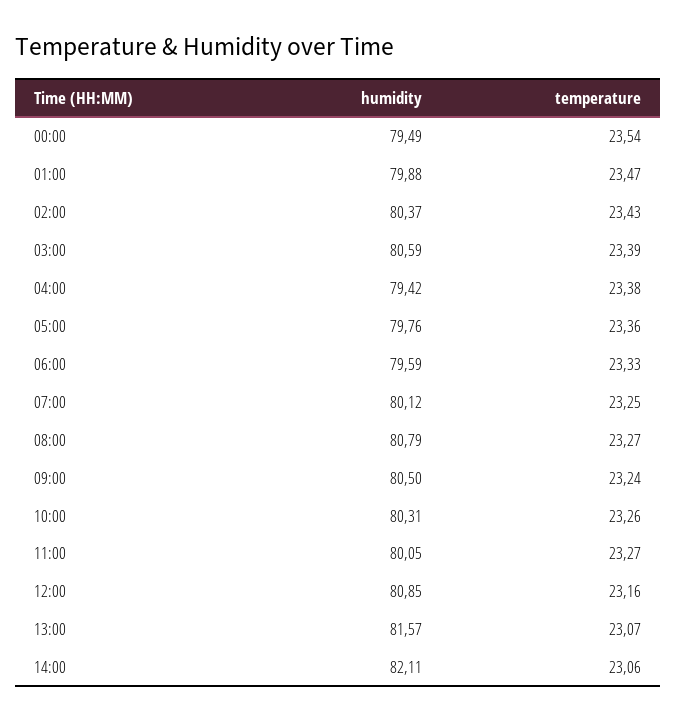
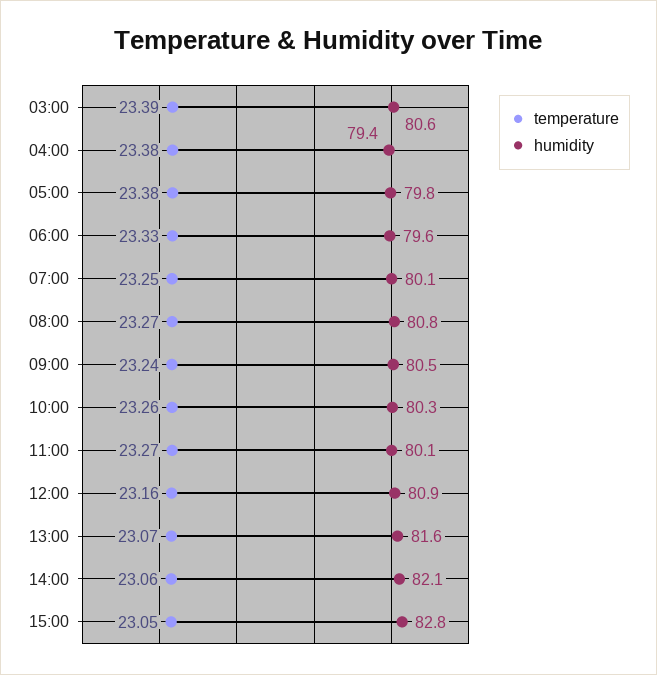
humidity, 00:00: 79.49 -> none
temperature, 00:00: 23.54 -> none
humidity, 01:00: 79.88 -> none
temperature, 01:00: 23.47 -> none
humidity, 02:00: 80.37 -> none
temperature, 02:00: 23.43 -> none
temperature, 05:00: 23.36 -> 23.38
temperature, 15:00: none -> 23.05
humidity, 15:00: none -> 82.8

